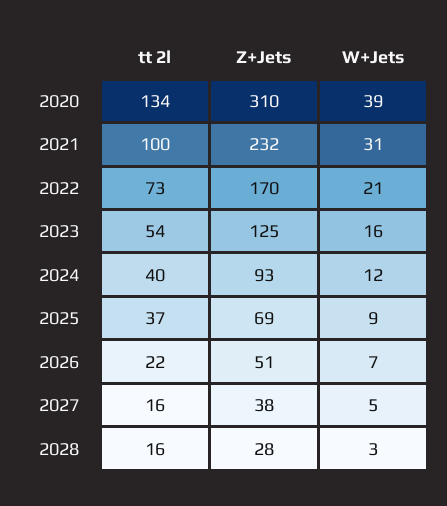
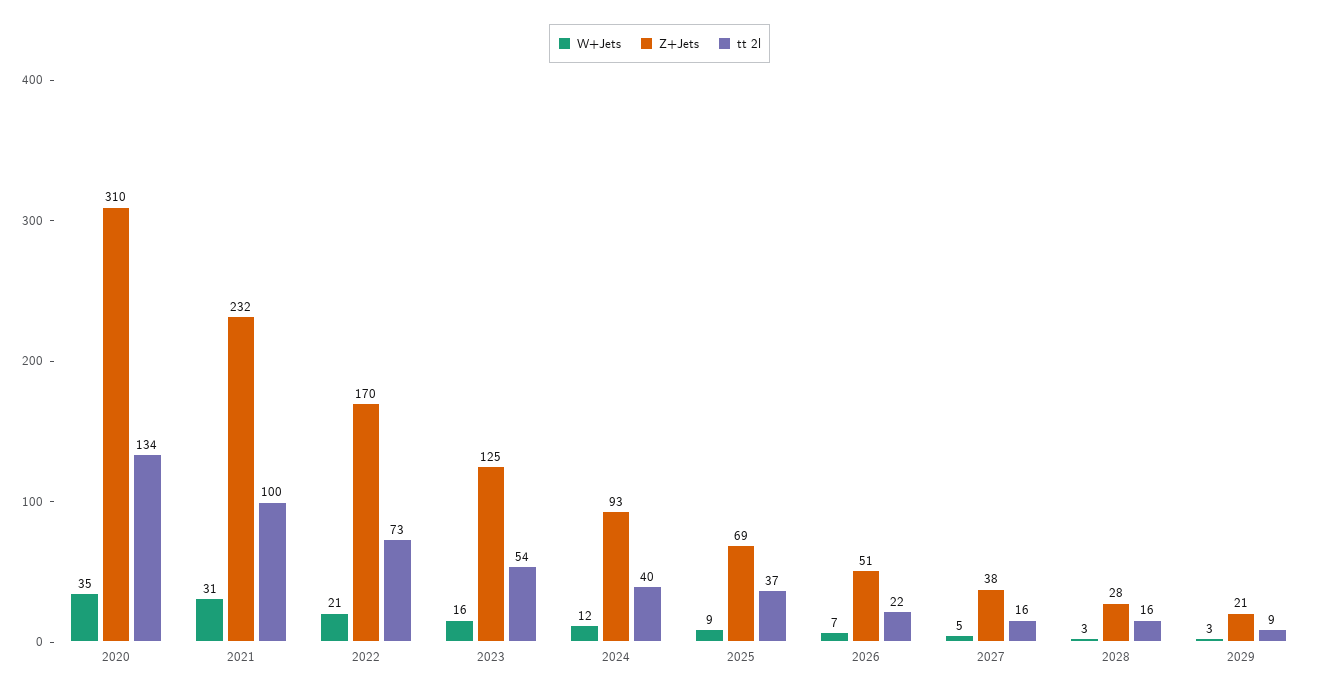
W+Jets, 2020: 39 -> 35
W+Jets, 2029: none -> 3
Z+Jets, 2029: none -> 21
tt 2l, 2029: none -> 9

